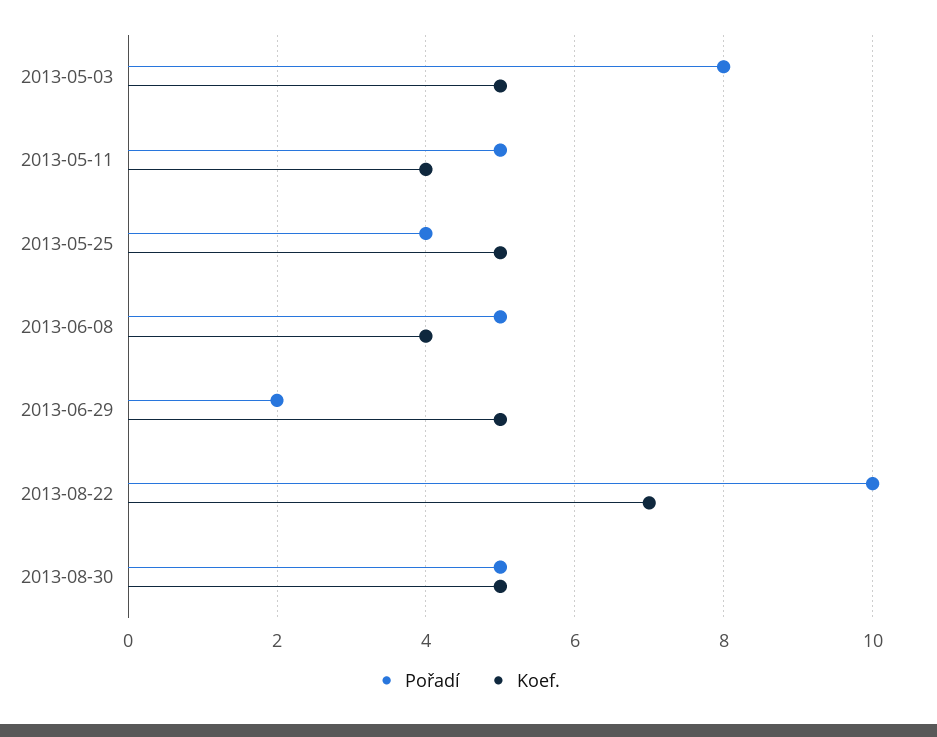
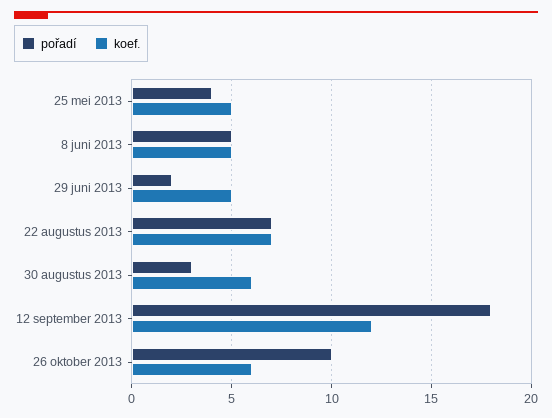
Pořadí, 2013-05-03: 8 -> none
Koef., 2013-05-03: 5 -> none
Pořadí, 2013-05-11: 5 -> none
Koef., 2013-05-11: 4 -> none
Koef., 2013-06-08: 4 -> 5
Pořadí, 2013-08-22: 10 -> 7
Pořadí, 2013-08-30: 5 -> 3
Koef., 2013-08-30: 5 -> 6
Pořadí, 12 september 2013: none -> 18
Koef., 12 september 2013: none -> 12
Pořadí, 26 oktober 2013: none -> 10
Koef., 26 oktober 2013: none -> 6

